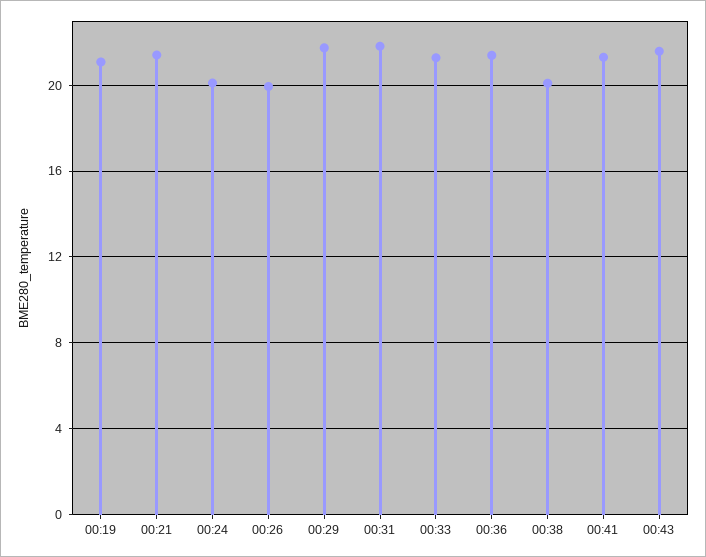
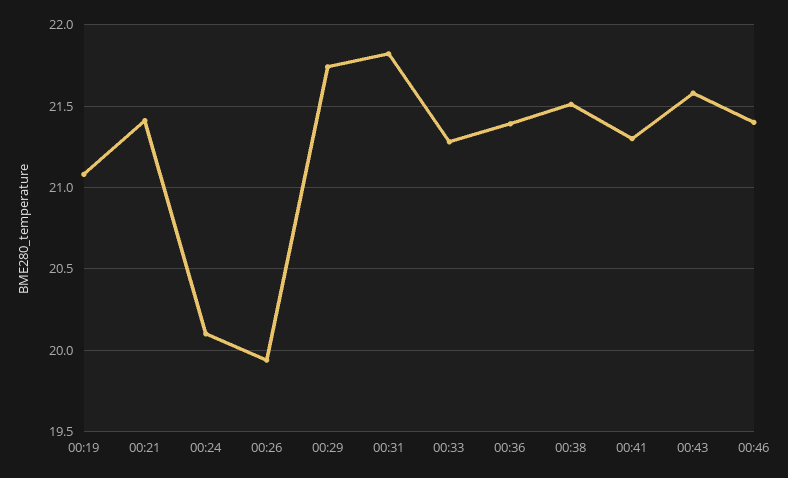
00:38: 20 -> 21.5
00:46: none -> 21.4

